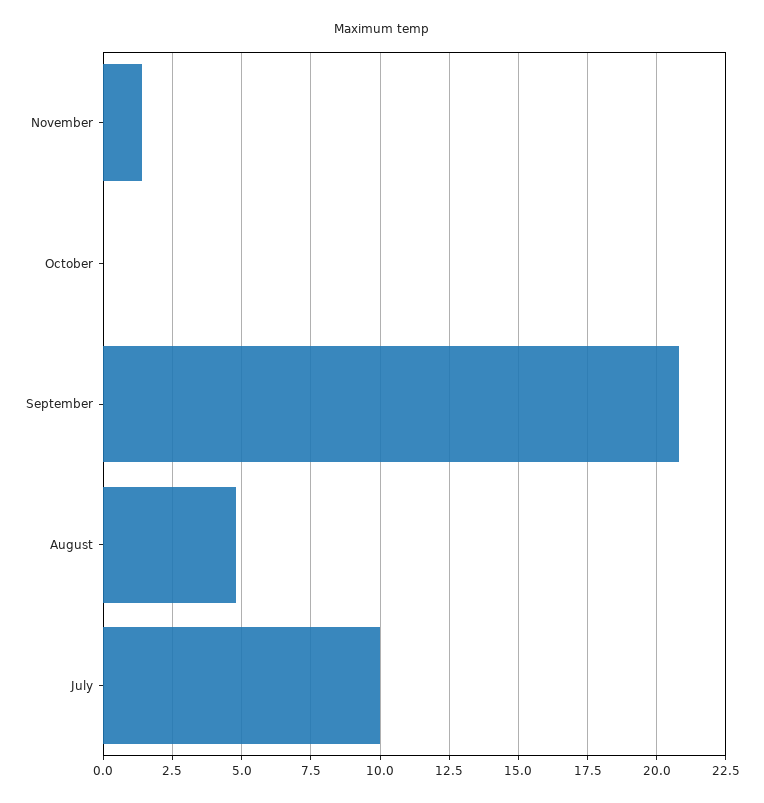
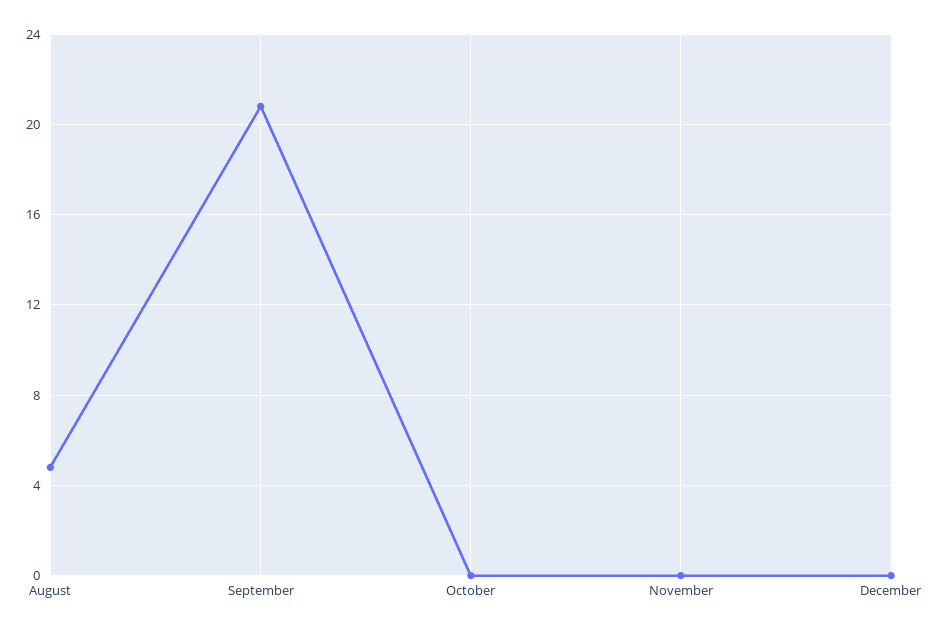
November: 1.5 -> 0
July: 10 -> none
December: none -> 0

